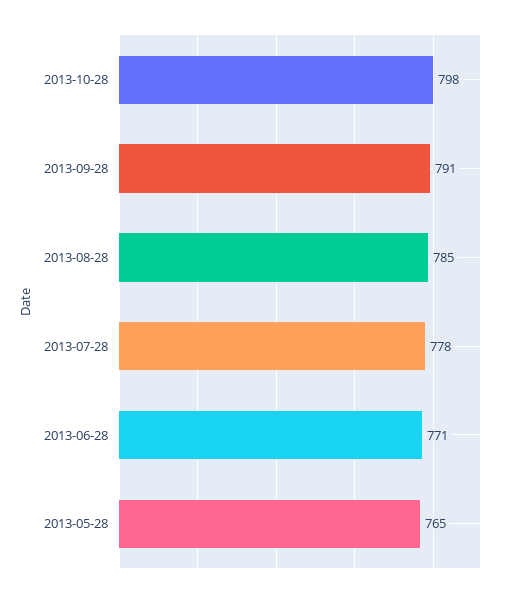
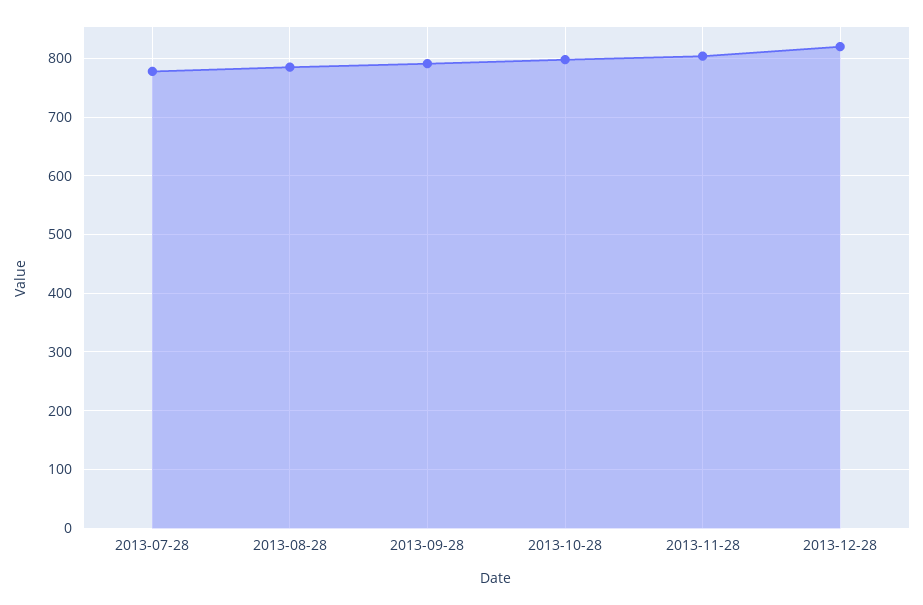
2013-06-28: 771 -> none
2013-05-28: 765 -> none
2013-11-28: none -> 800
2013-12-28: none -> 820

